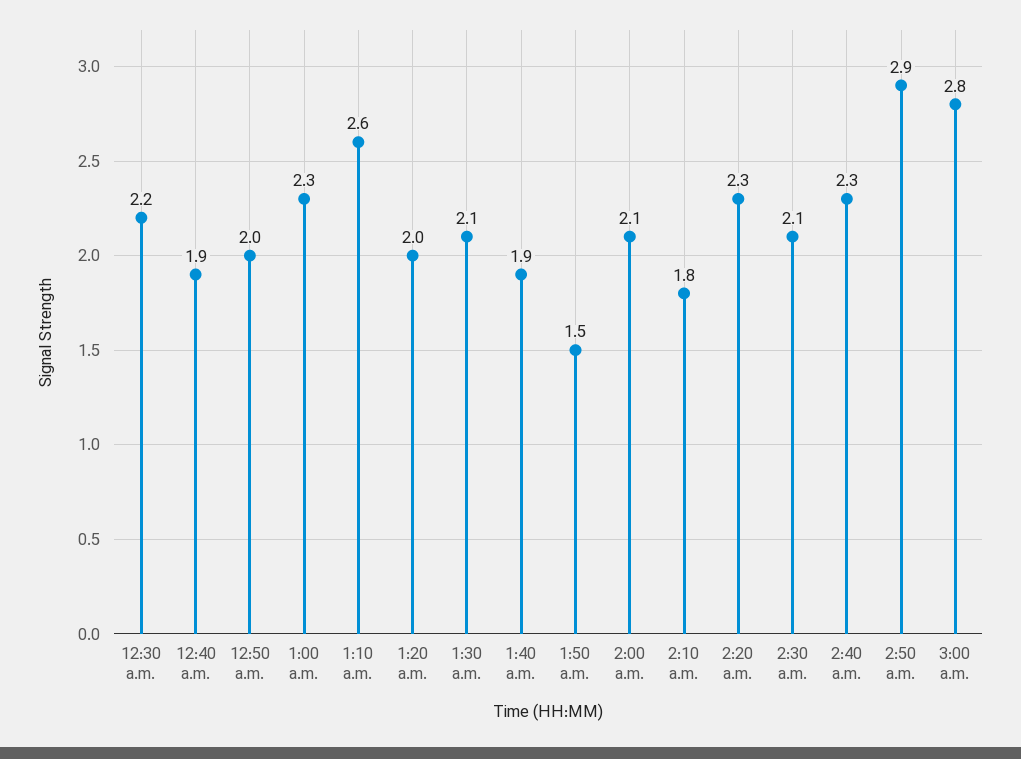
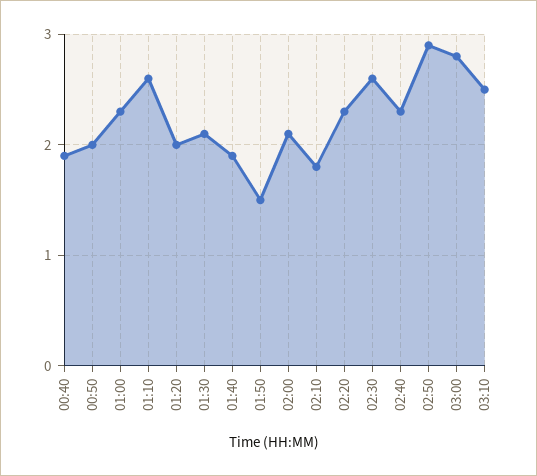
12:30 a.m.: 2.2 -> none
2:30 a.m.: 2.1 -> 2.6
03:10: none -> 2.5

